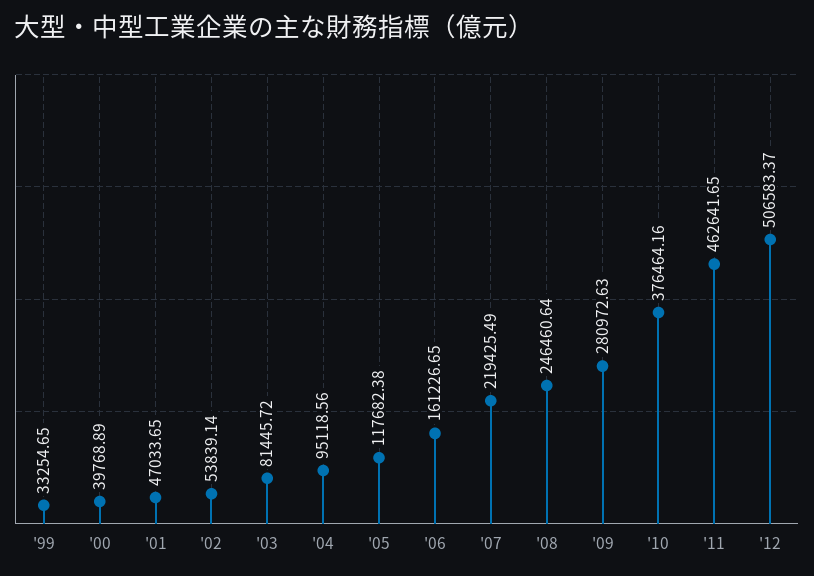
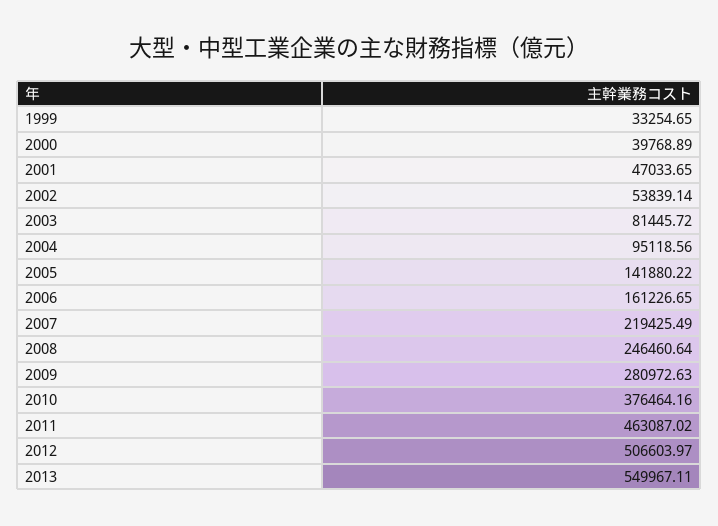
'05: 117682.38 -> 141880.22
'11: 462641.65 -> 463087.02
'12: 506583.37 -> 506603.97
2013: none -> 549967.11

